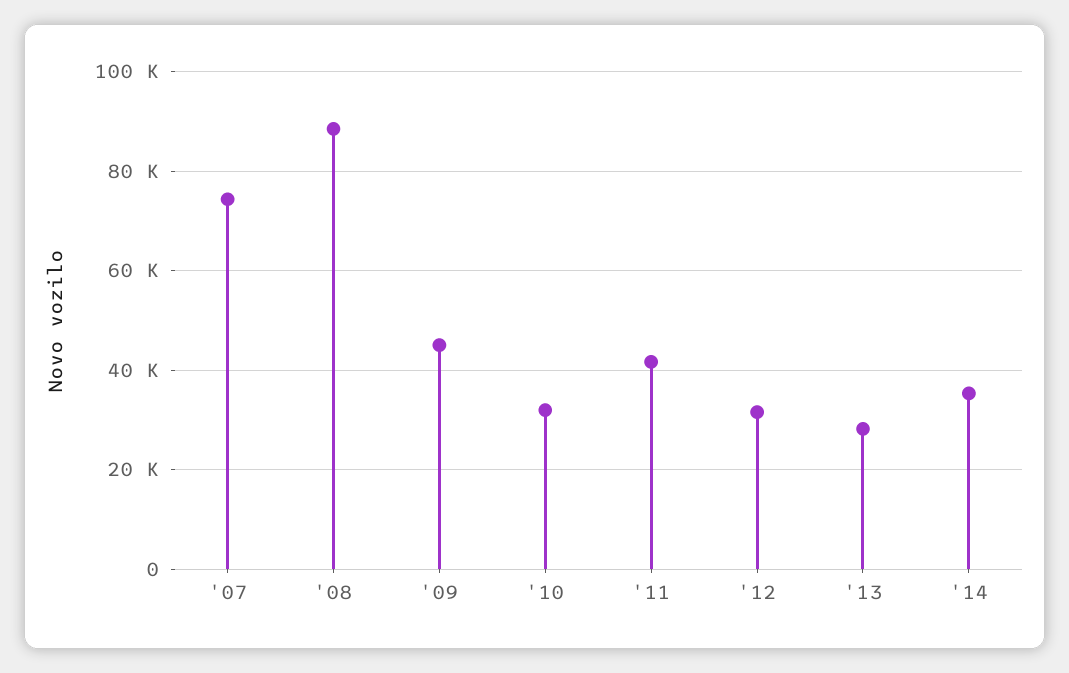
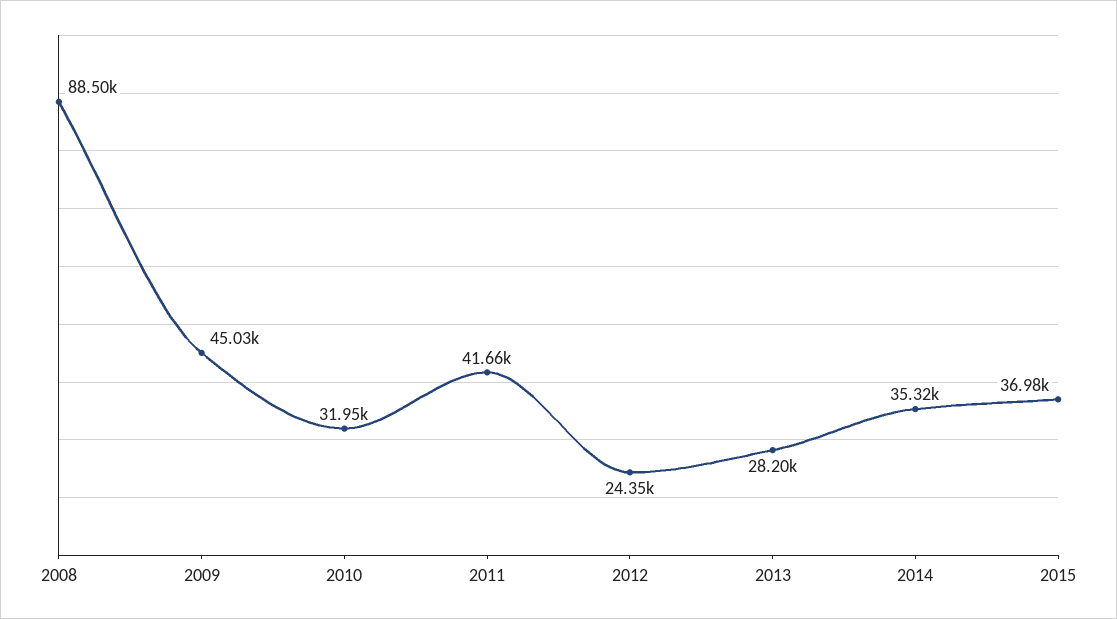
'07: 74000 -> none
'12: 32000 -> 24350
2015: none -> 36980

